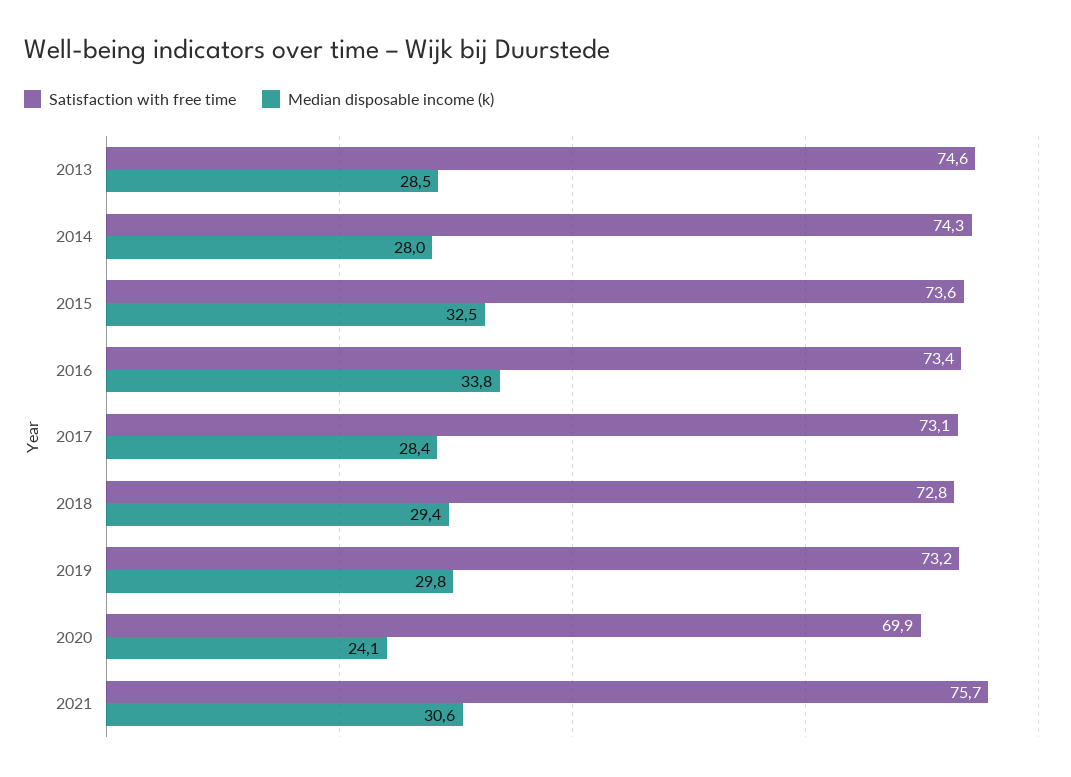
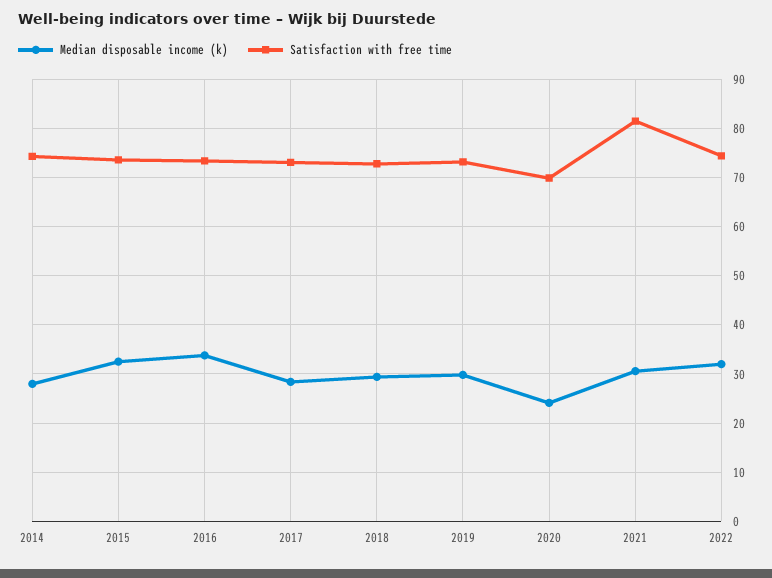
Satisfaction with free time, 2013: 74.6 -> none
Median disposable income (k), 2013: 28.5 -> none
Satisfaction with free time, 2021: 75.7 -> 82
Median disposable income (k), 2022: none -> 32
Satisfaction with free time, 2022: none -> 74

